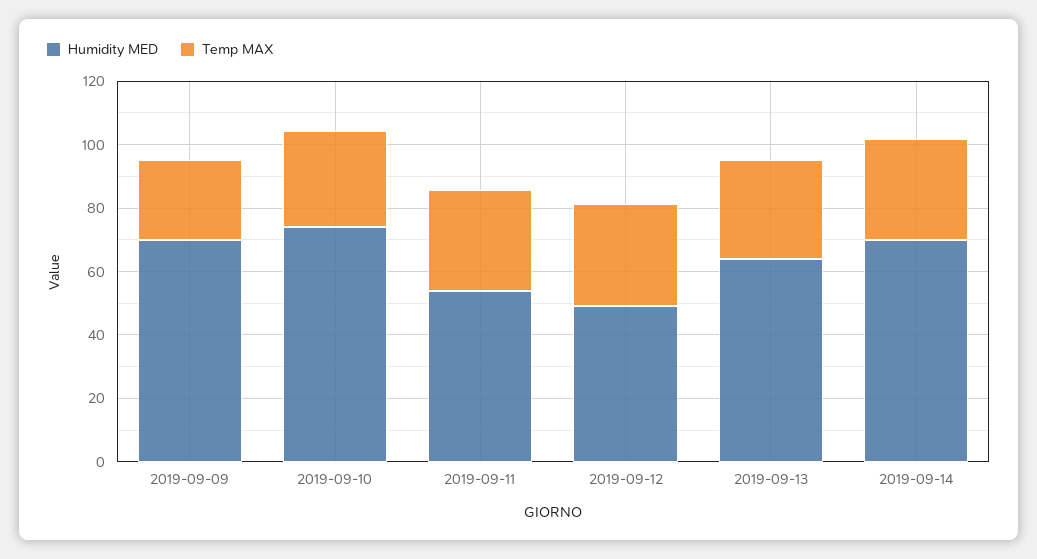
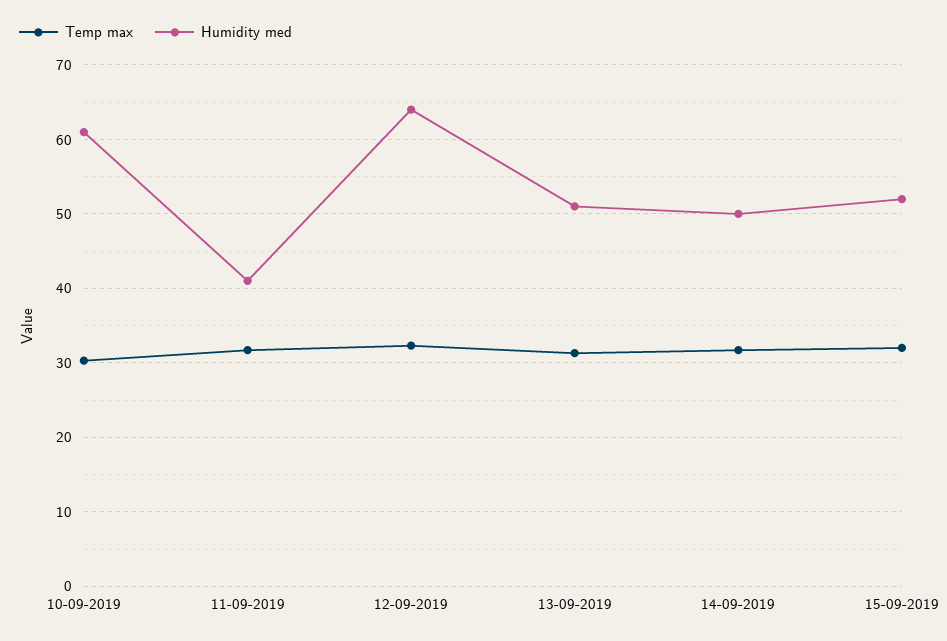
Humidity MED, 2019-09-09: 70 -> none
Temp MAX, 2019-09-09: 25 -> none
Humidity MED, 2019-09-10: 75 -> 61
Humidity MED, 2019-09-11: 55 -> 41
Humidity MED, 2019-09-12: 50 -> 64
Humidity MED, 2019-09-13: 65 -> 51
Humidity MED, 2019-09-14: 70 -> 50
Temp MAX, 15-09-2019: none -> 32
Humidity MED, 15-09-2019: none -> 52

